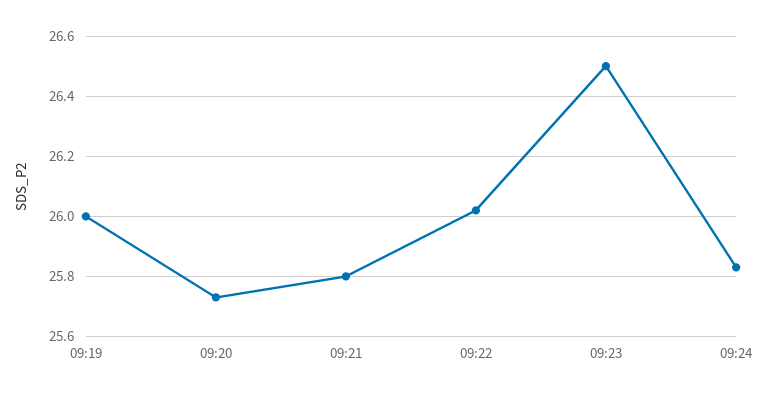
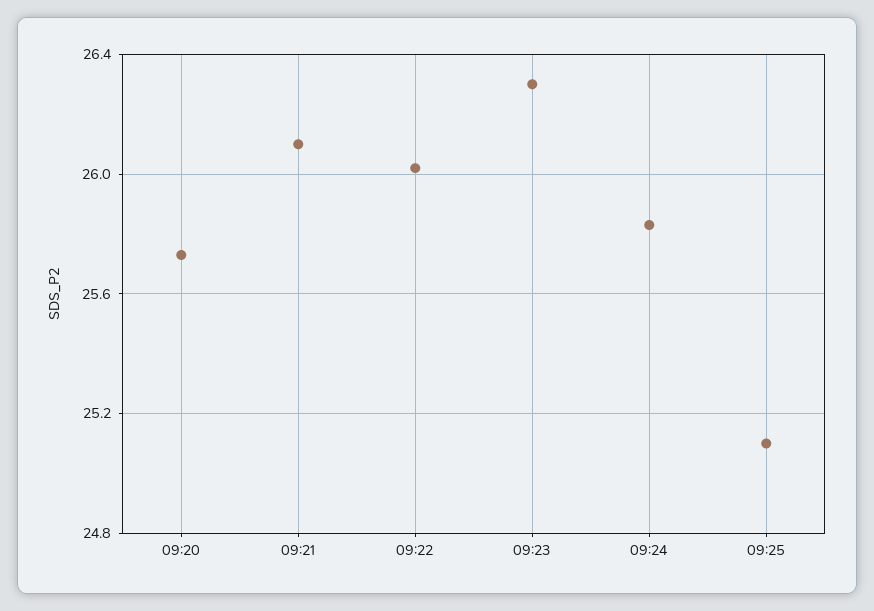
09:19: 26 -> none
09:21: 25.8 -> 26.1
09:23: 26.5 -> 26.3
09:25: none -> 25.1

